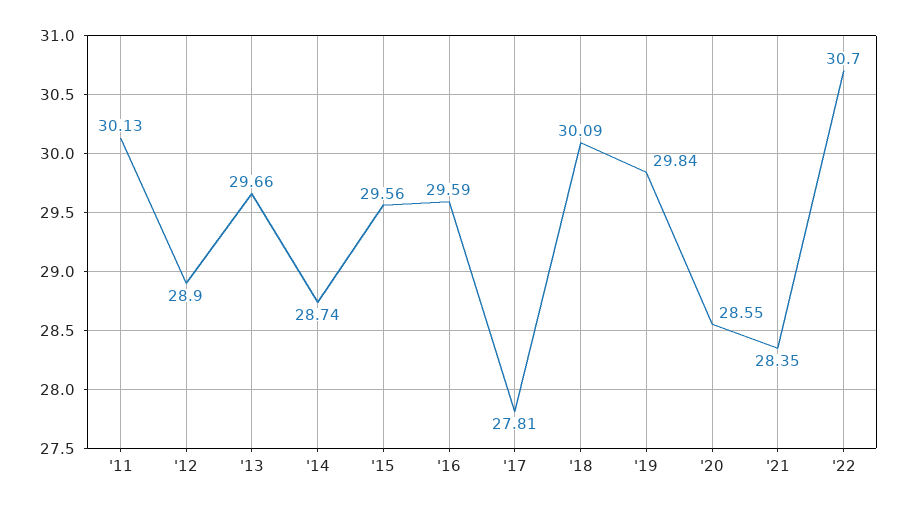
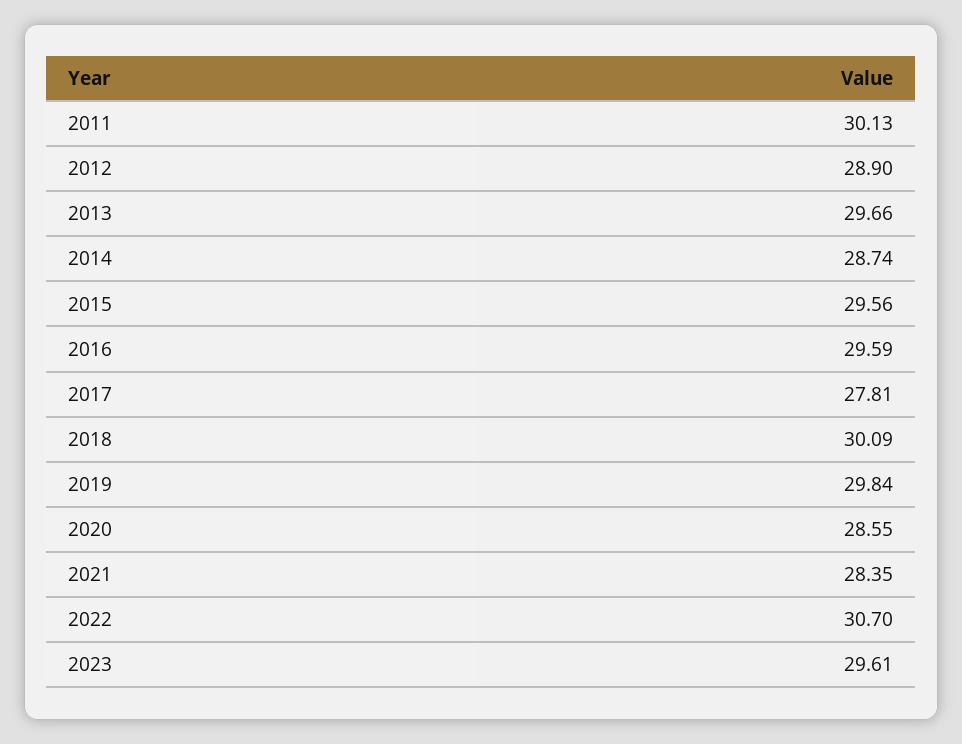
2023: none -> 29.61

